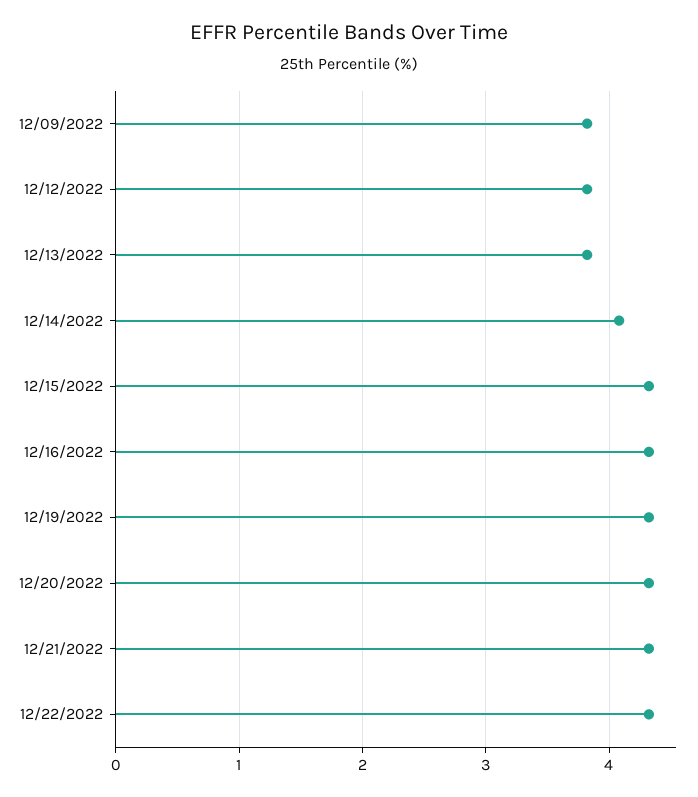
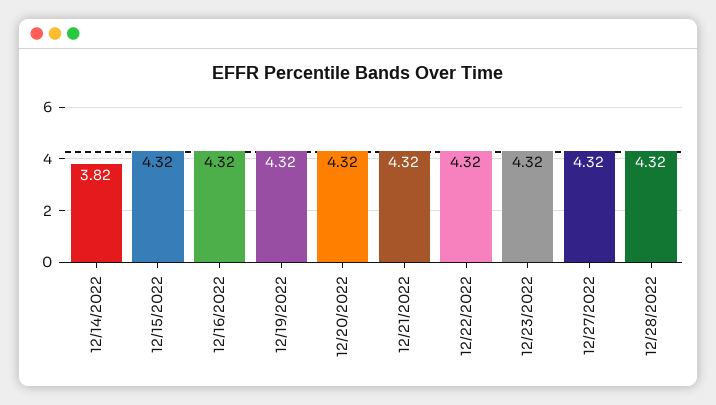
12/09/2022: 3.8 -> none
12/12/2022: 3.8 -> none
12/13/2022: 3.8 -> none
12/14/2022: 4.1 -> 3.82
12/23/2022: none -> 4.32
12/27/2022: none -> 4.32
12/28/2022: none -> 4.32

